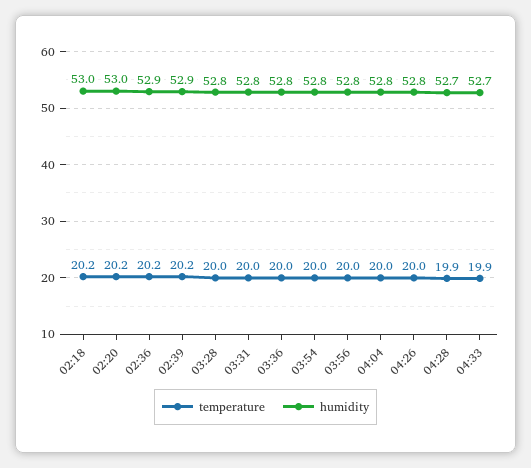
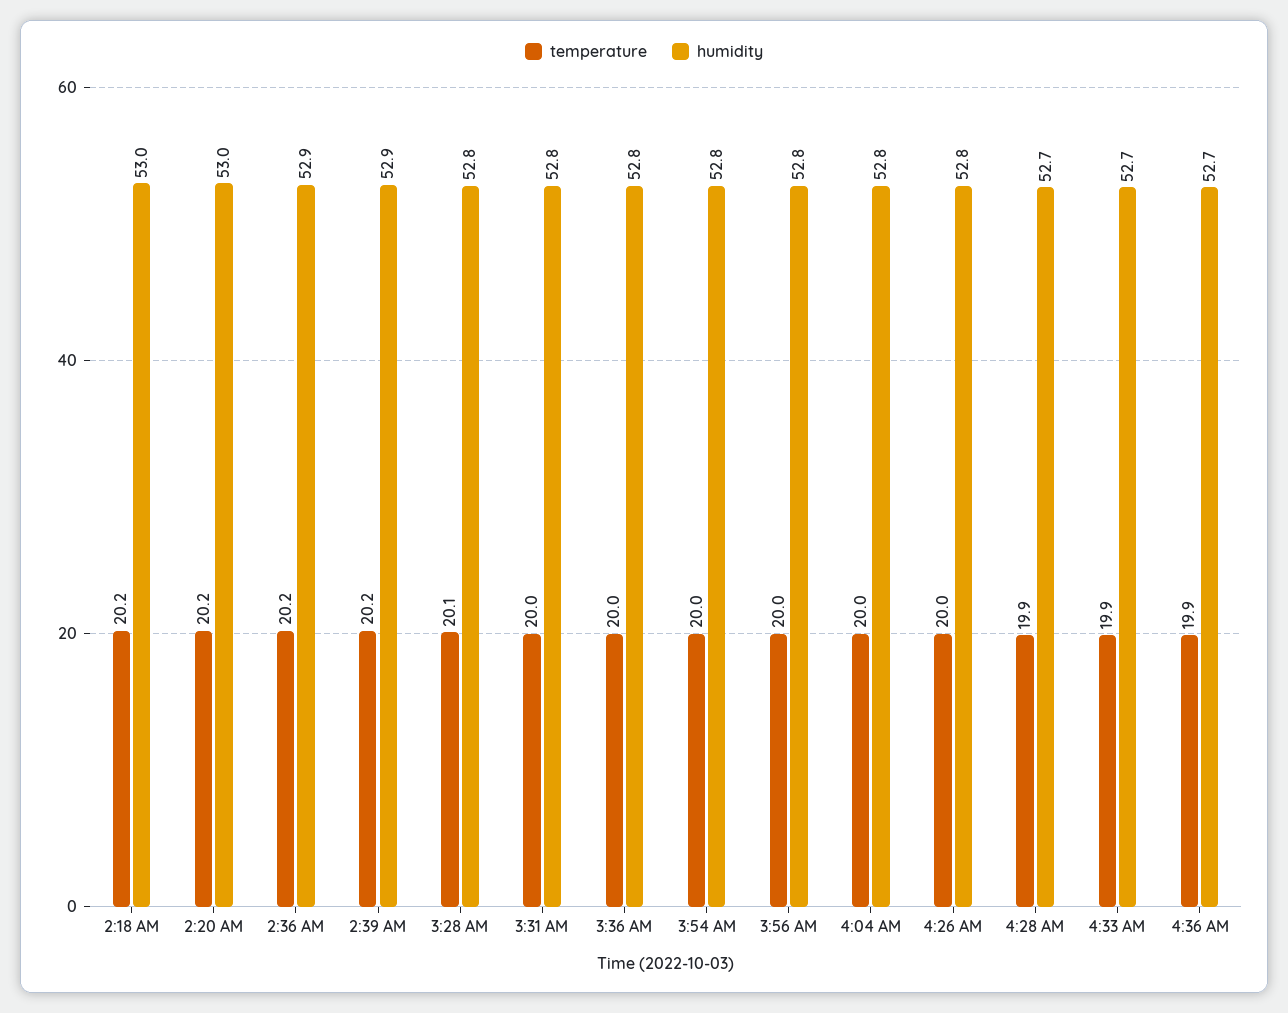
temperature, 03:28: 20 -> 20.1
temperature, 4:36 AM: none -> 19.9
humidity, 4:36 AM: none -> 52.7

